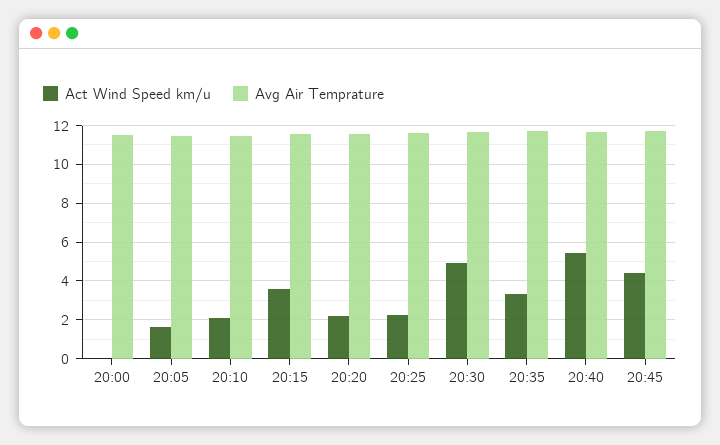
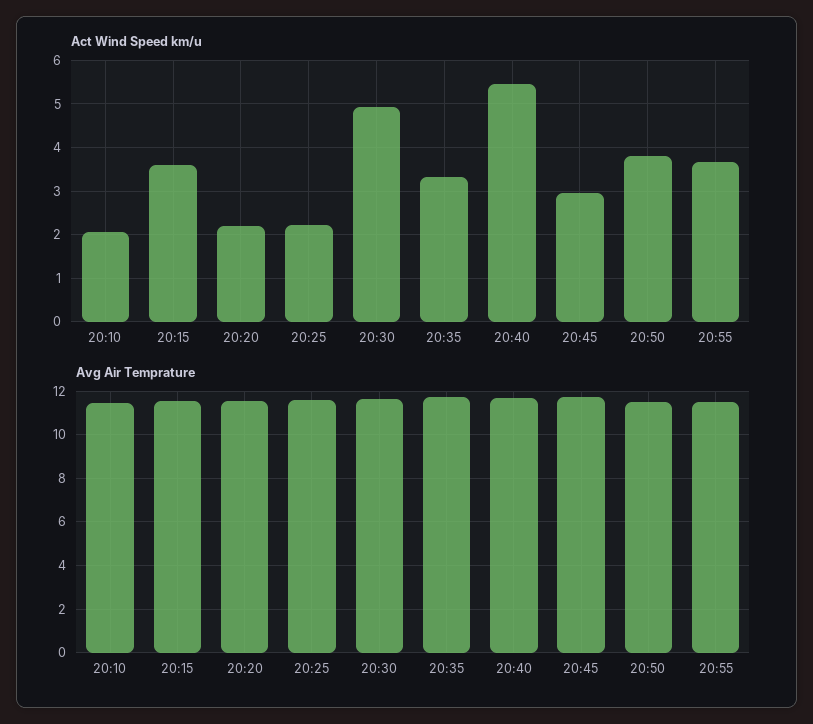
Act Wind Speed km/u, 20:00: 0 -> none
Avg Air Temprature, 20:00: 11.5 -> none
Act Wind Speed km/u, 20:05: 1.5 -> none
Avg Air Temprature, 20:05: 11.5 -> none
Act Wind Speed km/u, 20:45: 4.5 -> 3
Act Wind Speed km/u, 20:50: none -> 3.8
Act Wind Speed km/u, 20:55: none -> 3.6
Avg Air Temprature, 20:50: none -> 11.5
Avg Air Temprature, 20:55: none -> 11.5

